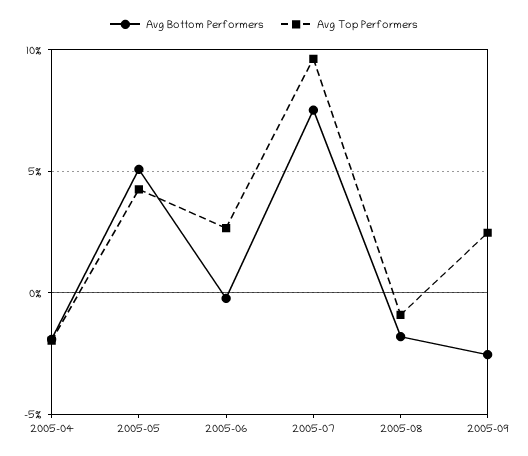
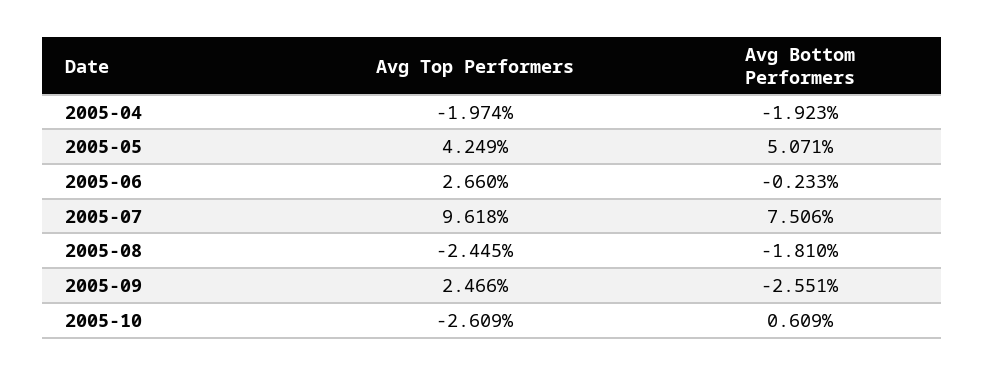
Avg Top Performers, 2005-08: -1 -> -2.445
Avg Top Performers, 2005-10: none -> -2.609
Avg Bottom Performers, 2005-10: none -> 0.609

